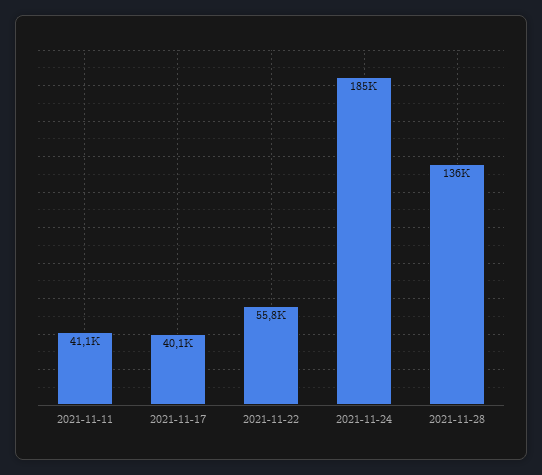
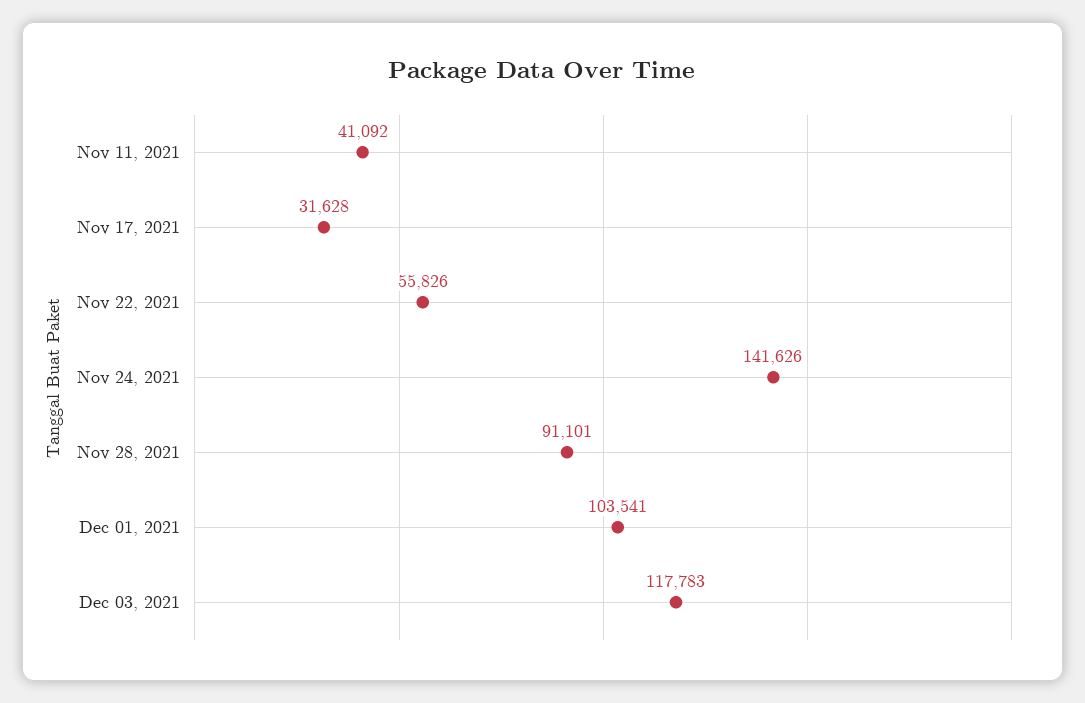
2021-11-17: 40100 -> 31628
2021-11-24: 185000 -> 141626
2021-11-28: 136000 -> 91101
Dec 01, 2021: none -> 103541
Dec 03, 2021: none -> 117783

